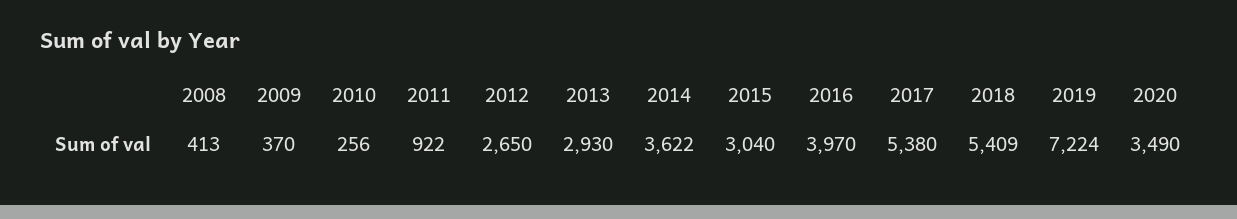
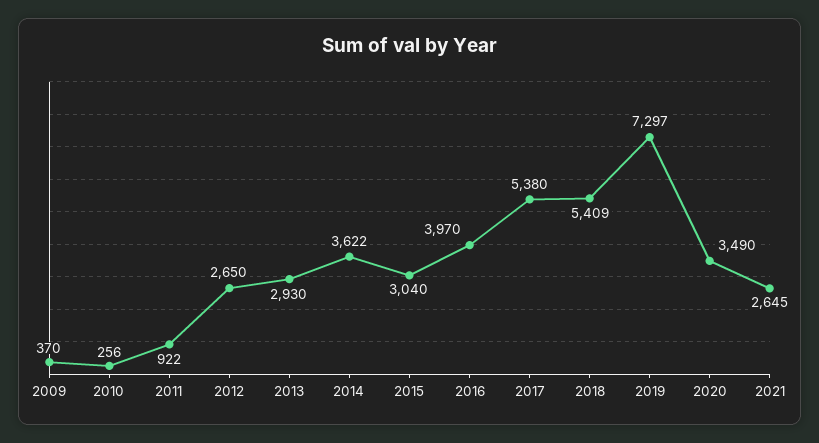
2008: 413 -> none
2019: 7224 -> 7297
2021: none -> 2645

